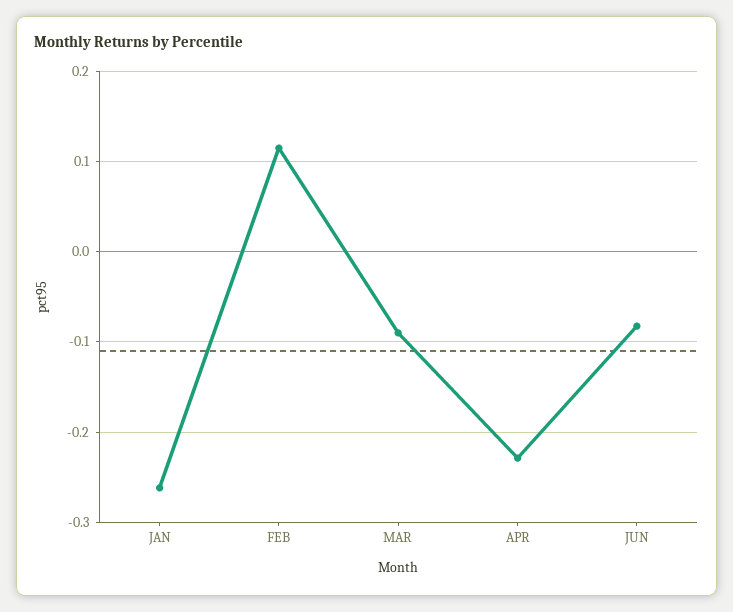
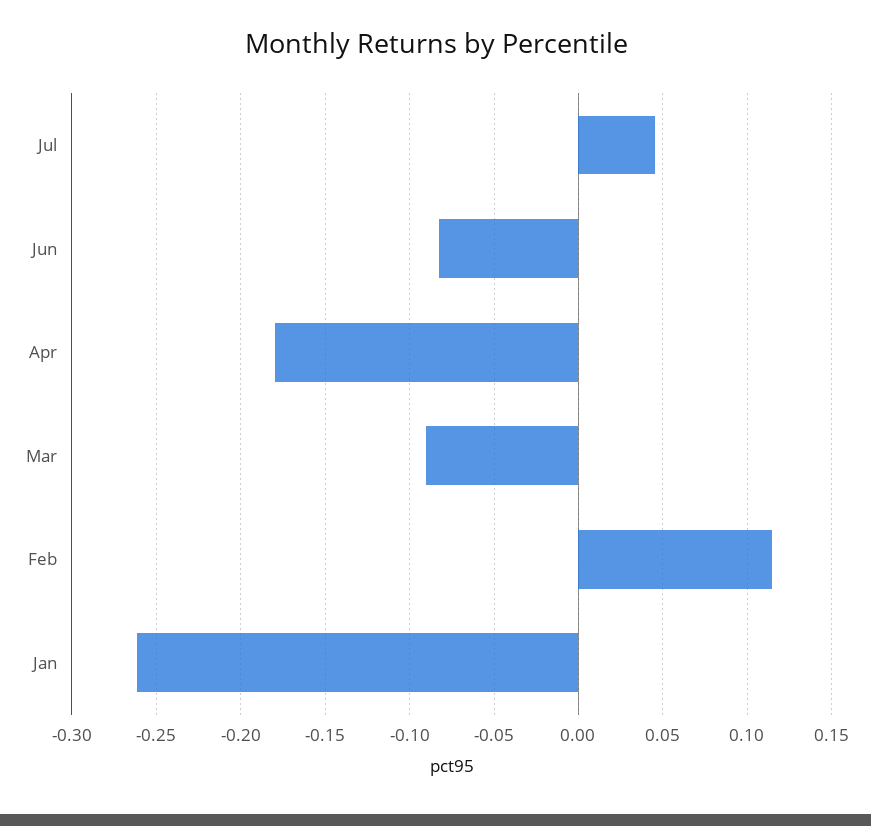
APR: -0.23 -> -0.18
Jul: none -> 0.045

